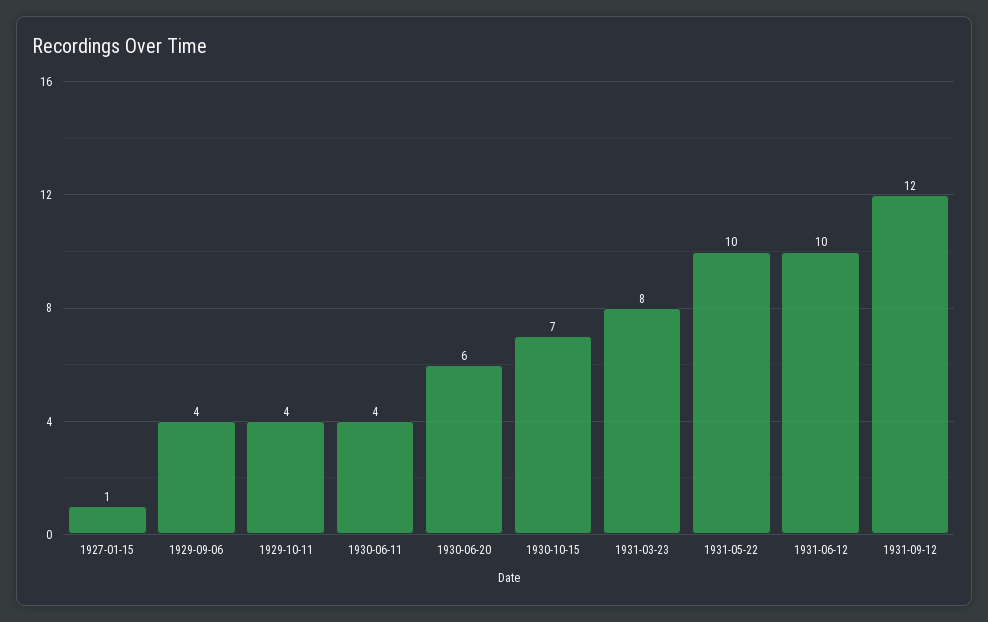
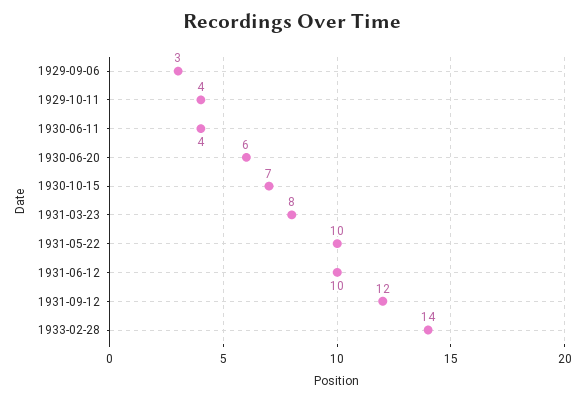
1927-01-15: 1 -> none
1929-09-06: 4 -> 3
1933-02-28: none -> 14

